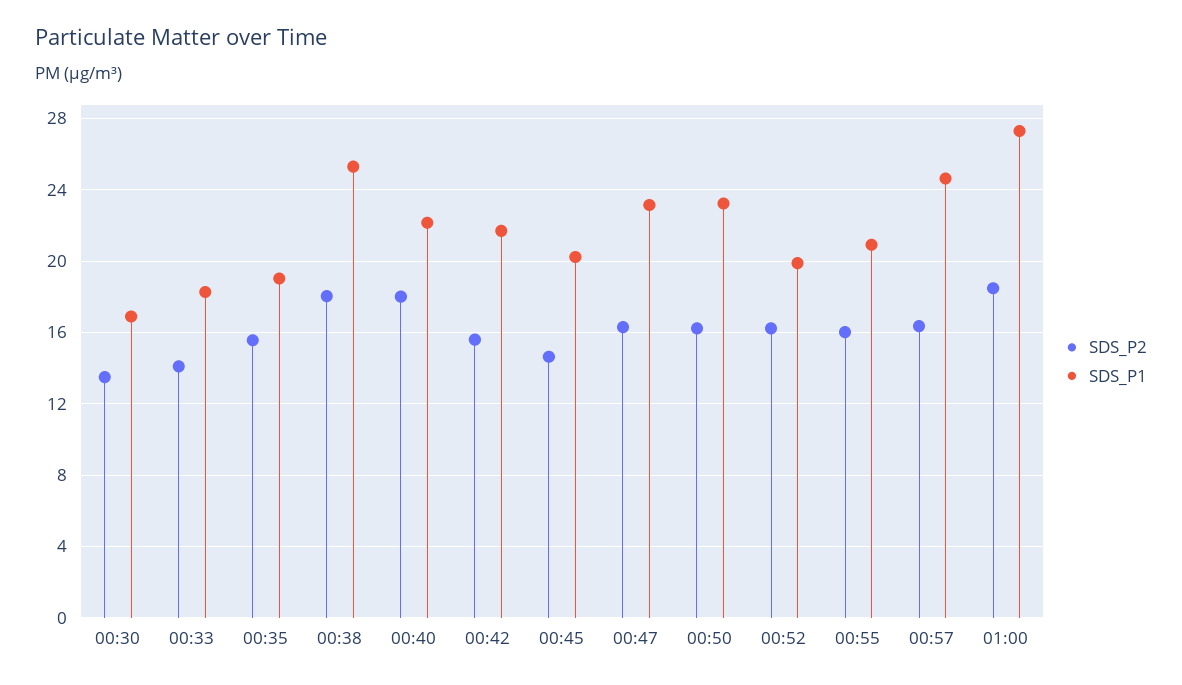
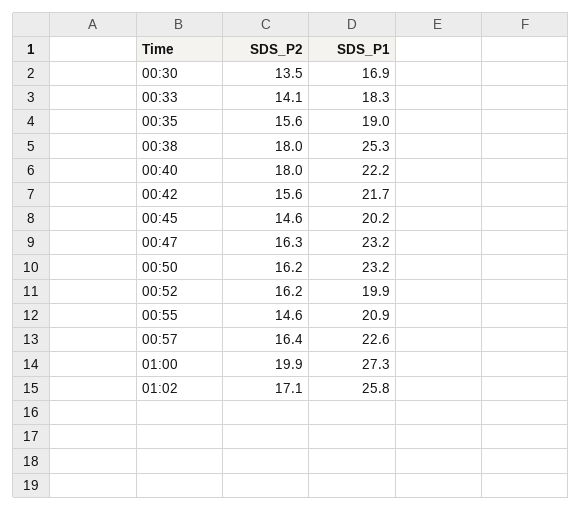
SDS_P2, 00:55: 16 -> 14.6
SDS_P1, 00:57: 24.5 -> 22.6
SDS_P2, 01:00: 18.5 -> 19.9
SDS_P2, 01:02: none -> 17.1
SDS_P1, 01:02: none -> 25.8

